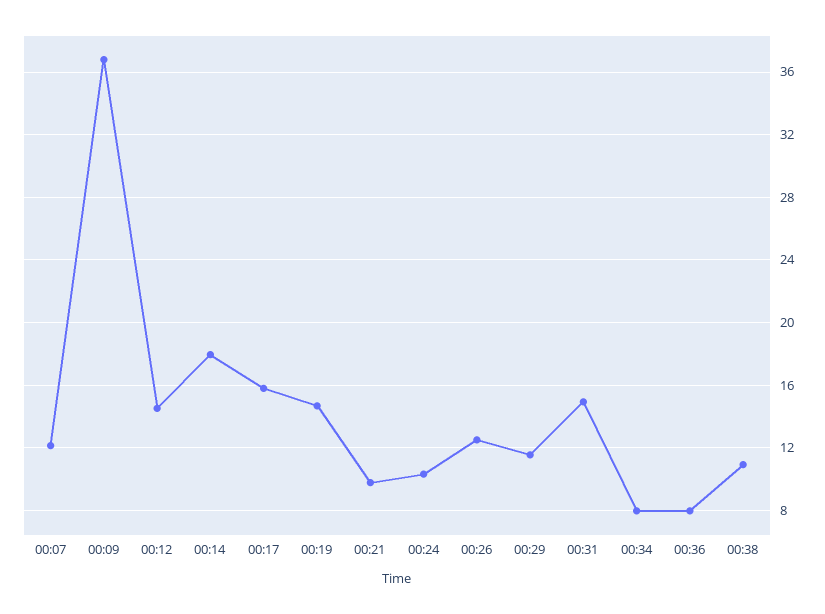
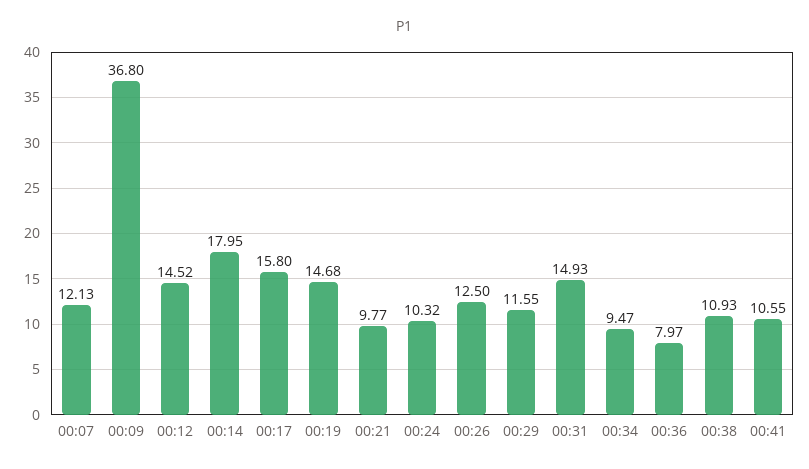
00:34: 8 -> 9.47
00:41: none -> 10.55

